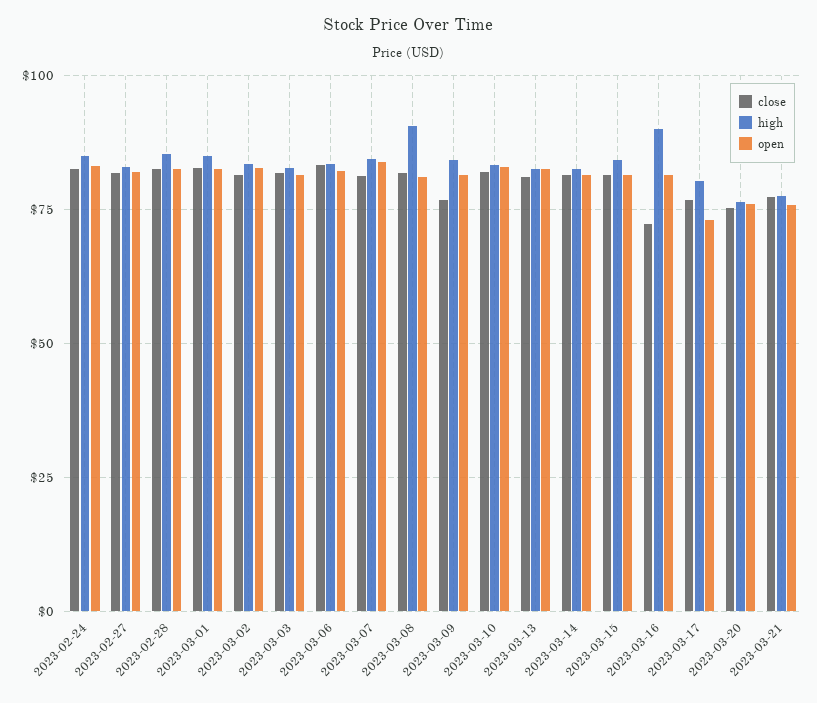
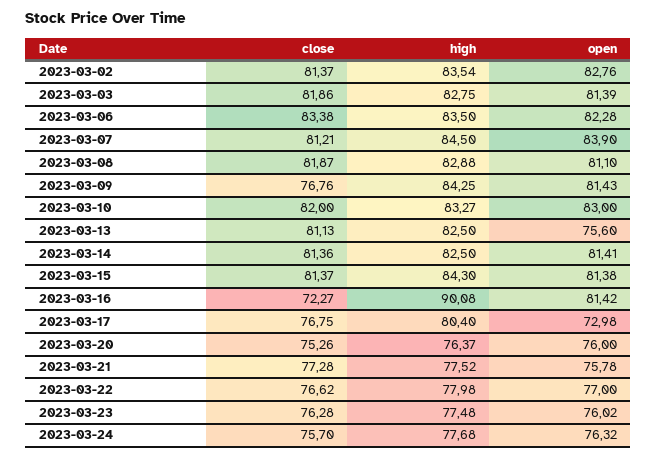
close, 2023-02-24: 82.5 -> none
high, 2023-02-24: 85 -> none
open, 2023-02-24: 82.5 -> none
close, 2023-02-27: 82.5 -> none
high, 2023-02-27: 82.5 -> none
open, 2023-02-27: 82.5 -> none
close, 2023-02-28: 82.5 -> none
high, 2023-02-28: 85 -> none
open, 2023-02-28: 82.5 -> none
close, 2023-03-01: 82.5 -> none
high, 2023-03-01: 85 -> none
open, 2023-03-01: 82.5 -> none
high, 2023-03-08: 90 -> 82.88
open, 2023-03-13: 82.5 -> 75.6
close, 2023-03-22: none -> 76.62
high, 2023-03-22: none -> 77.98
open, 2023-03-22: none -> 77
close, 2023-03-23: none -> 76.28
high, 2023-03-23: none -> 77.48
open, 2023-03-23: none -> 76.02
close, 2023-03-24: none -> 75.7
high, 2023-03-24: none -> 77.68
open, 2023-03-24: none -> 76.32

